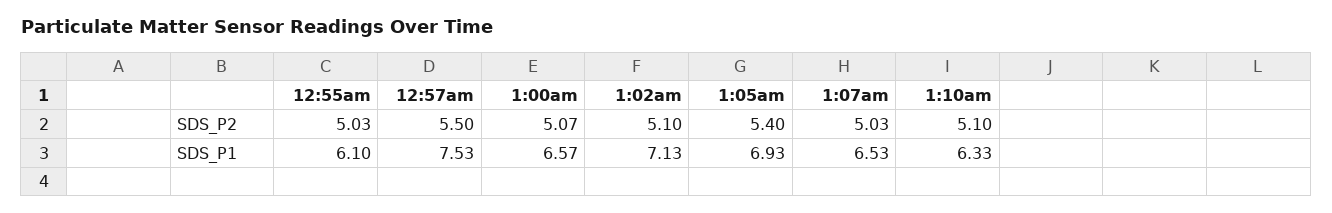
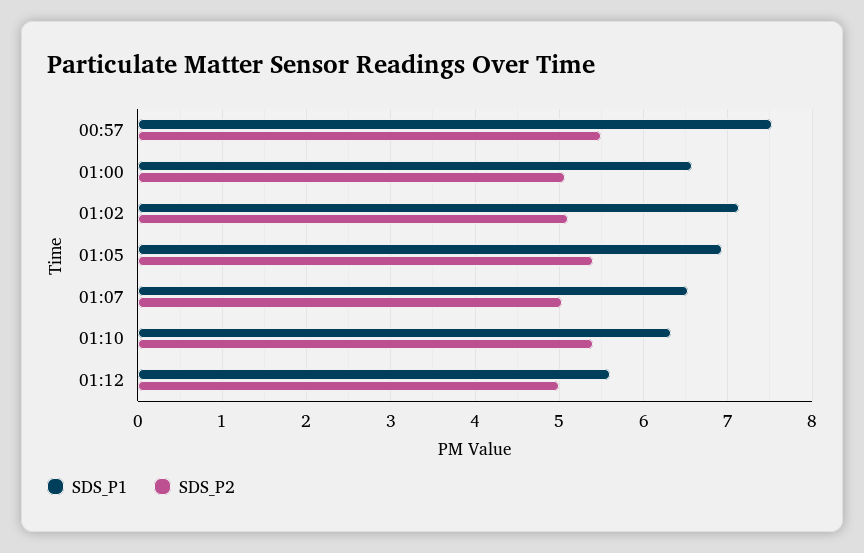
SDS_P2, 12:55am: 5.03 -> none
SDS_P2, 1:10am: 5.1 -> 5.4
SDS_P1, 12:55am: 6.1 -> none
SDS_P1, 01:12: none -> 5.6
SDS_P2, 01:12: none -> 5

